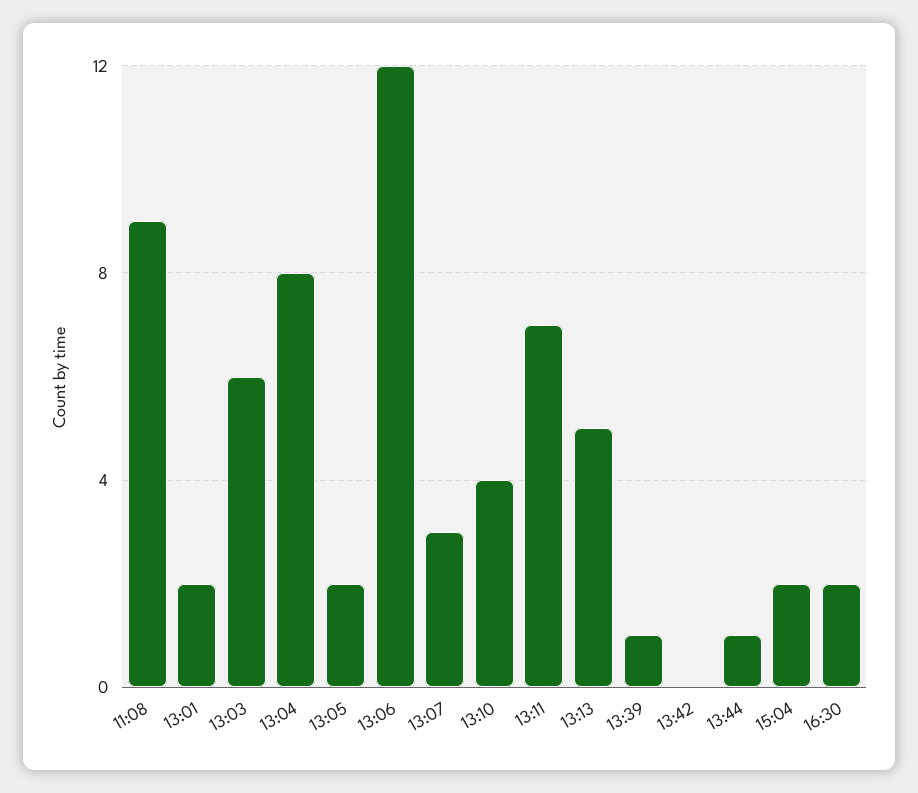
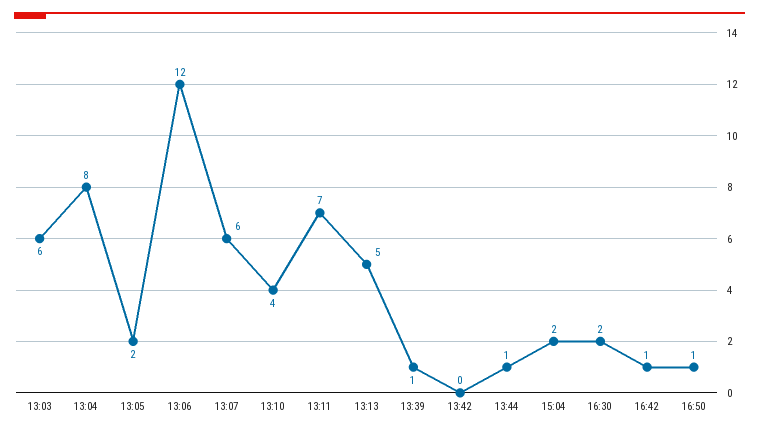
11:08: 9 -> none
13:01: 2 -> none
13:07: 3 -> 6
16:42: none -> 1
16:50: none -> 1

